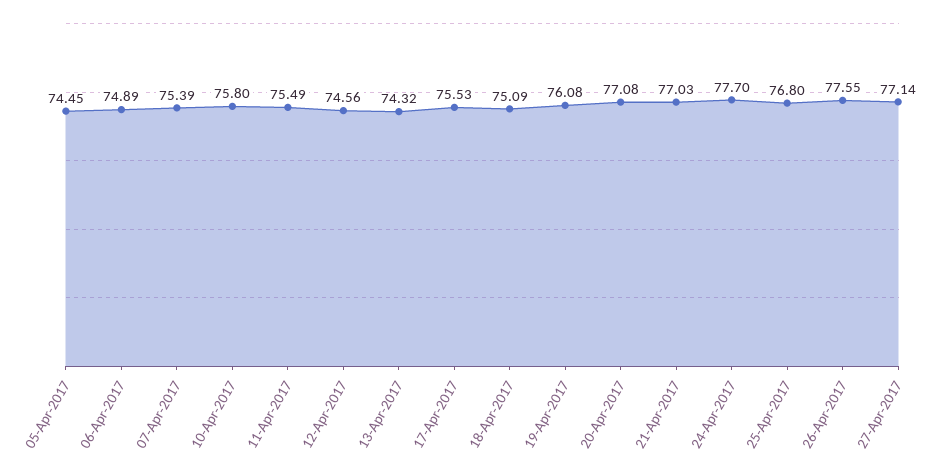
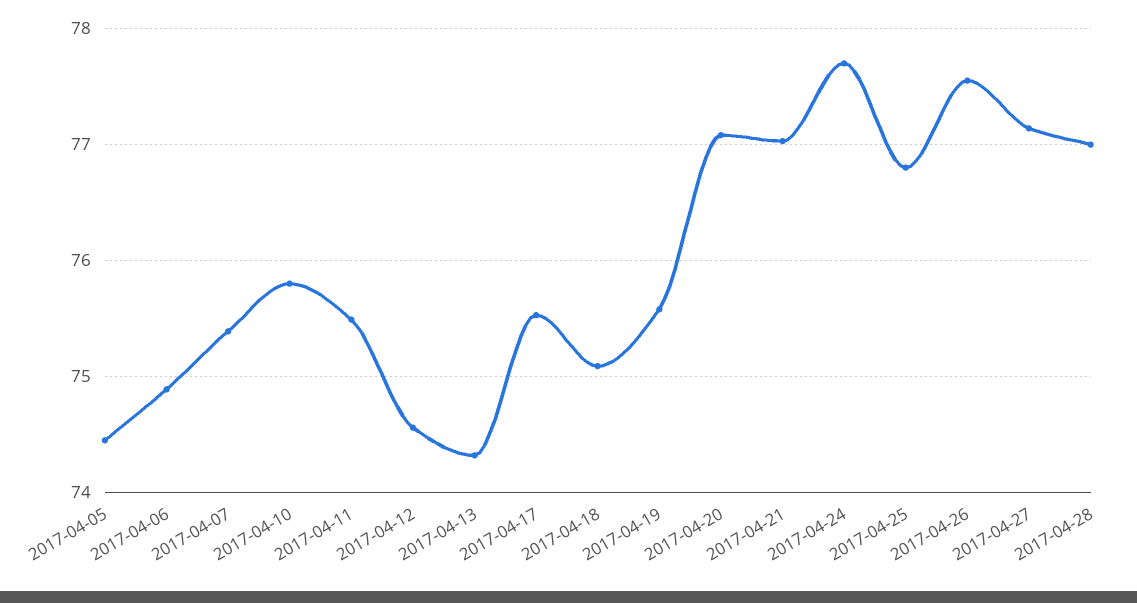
19-Apr-2017: 76.08 -> 75.6
2017-04-28: none -> 77

